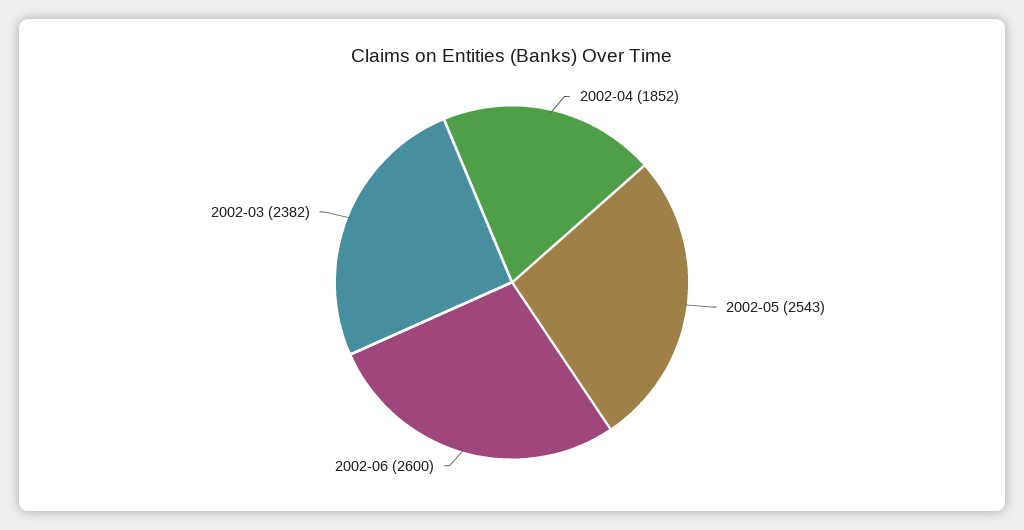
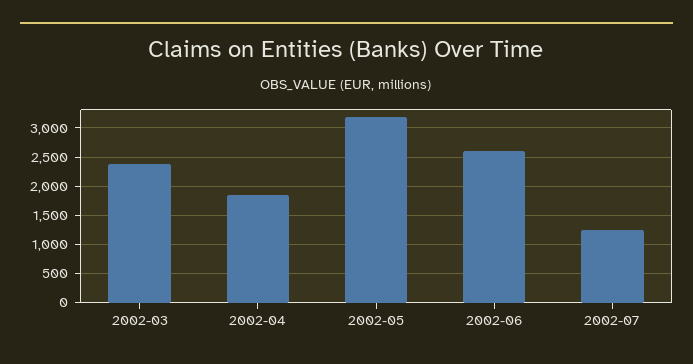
2002-05: 2543 -> 3250
2002-07: none -> 1250

